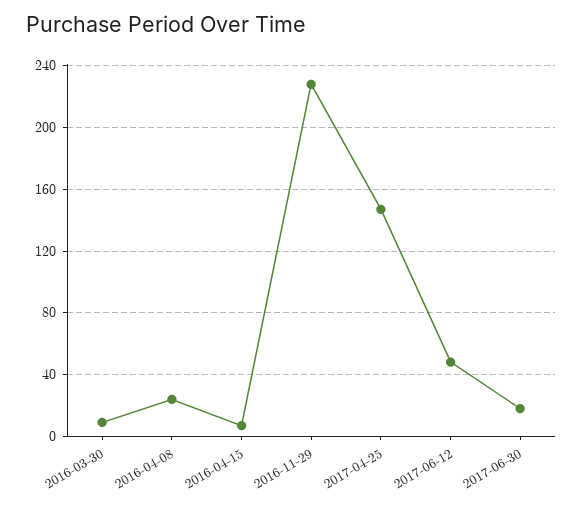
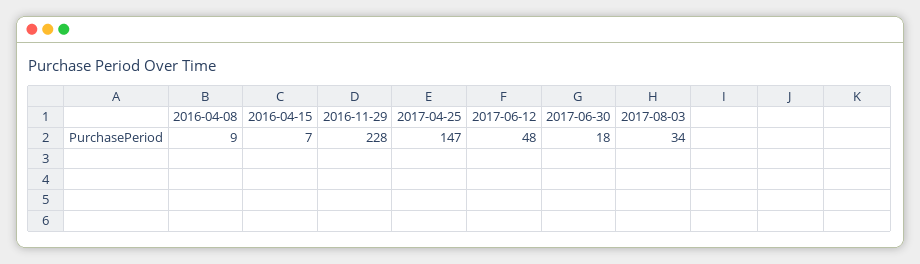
2016-03-30: 10 -> none
2016-04-08: 25 -> 9
2017-08-03: none -> 34

